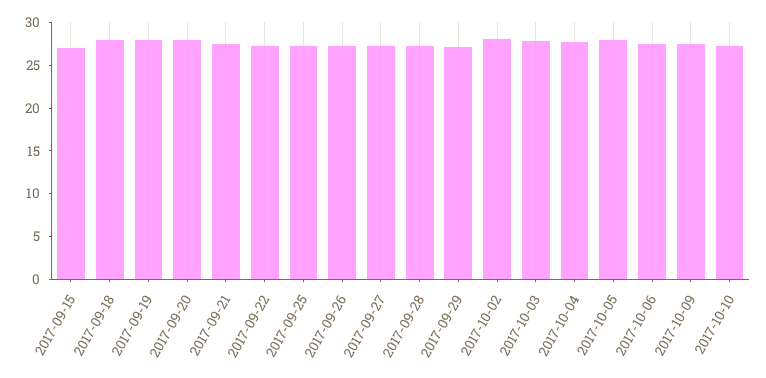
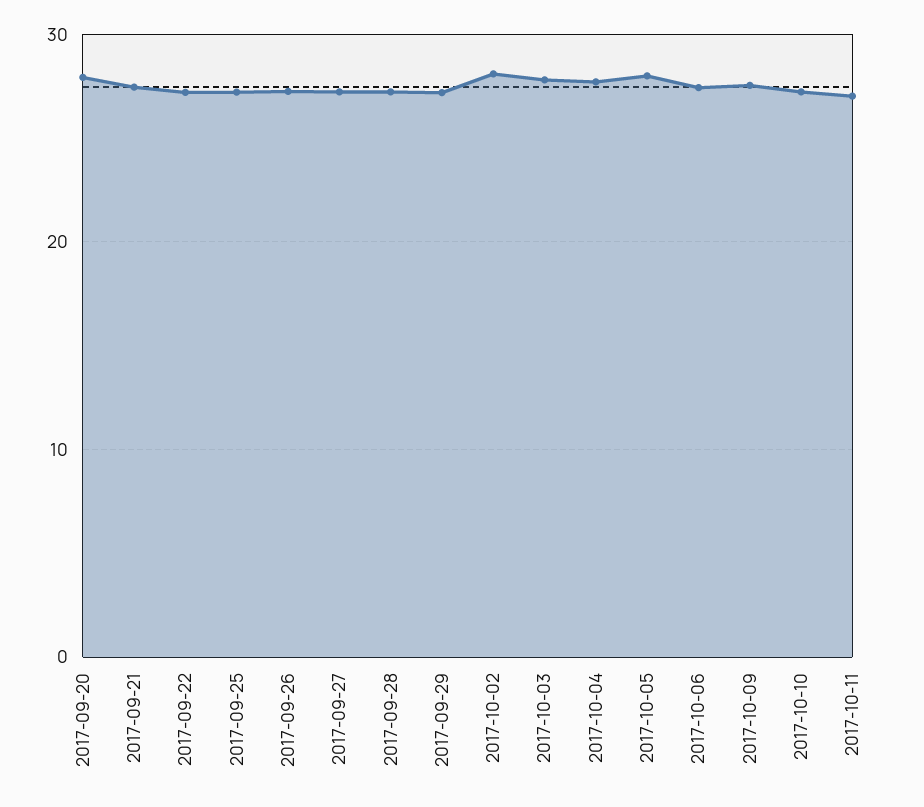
2017-09-15: 27 -> none
2017-09-18: 28 -> none
2017-09-19: 28 -> none
2017-10-11: none -> 27

